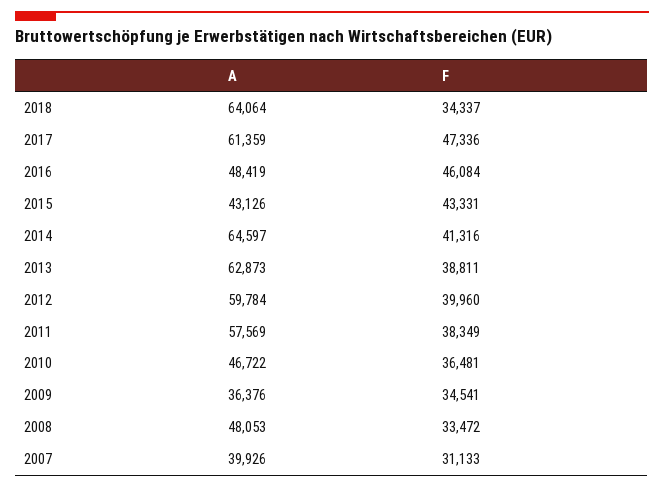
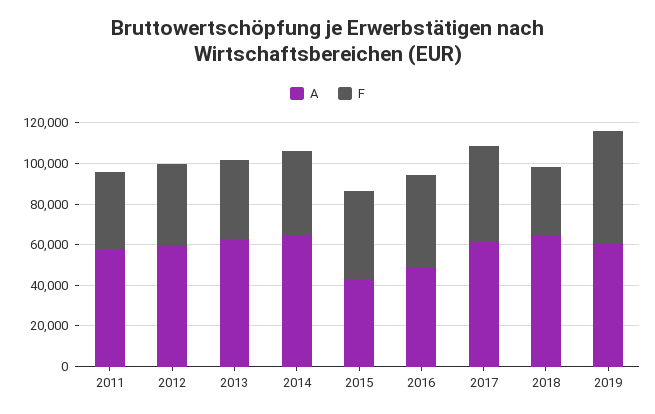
A, 2010: 46722 -> none
F, 2010: 36481 -> none
A, 2009: 36376 -> none
F, 2009: 34541 -> none
A, 2008: 48053 -> none
F, 2008: 33472 -> none
A, 2007: 39926 -> none
F, 2007: 31133 -> none
A, 2019: none -> 60000
F, 2019: none -> 55000

